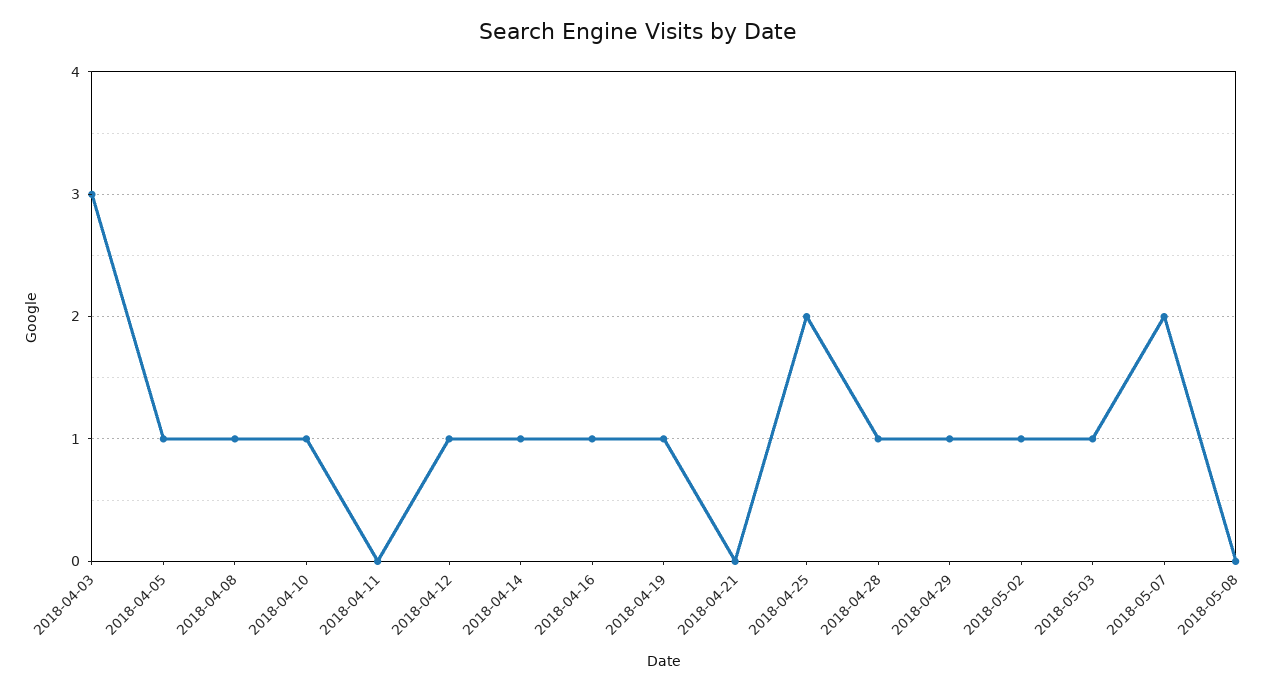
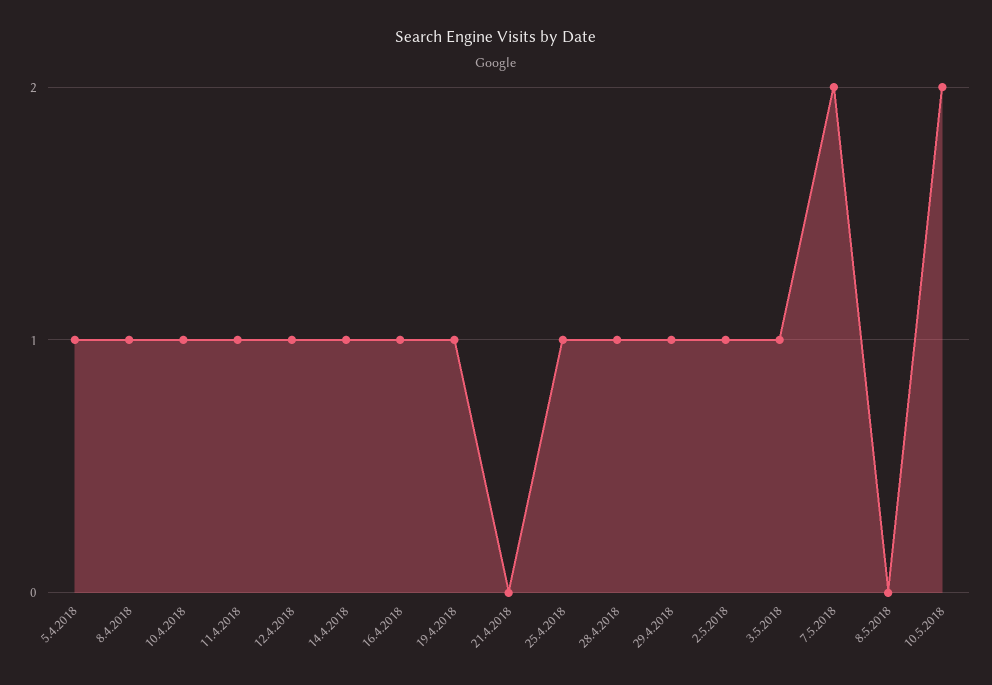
2018-04-03: 3 -> none
2018-04-11: 0 -> 1
2018-04-25: 2 -> 1
10.5.2018: none -> 2

